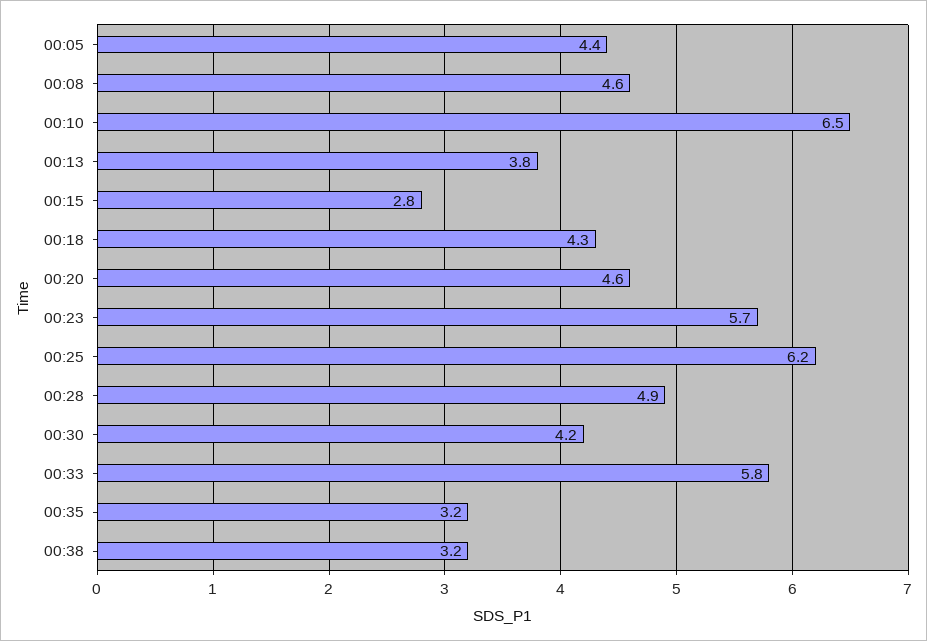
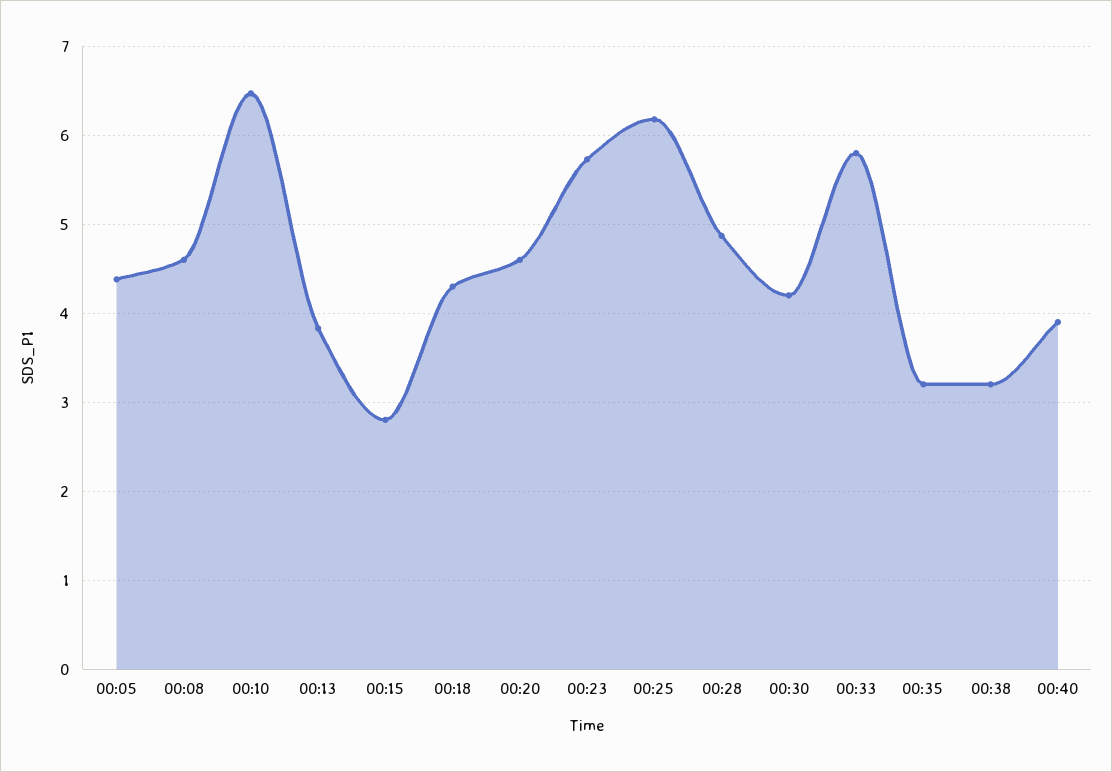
00:40: none -> 3.9

